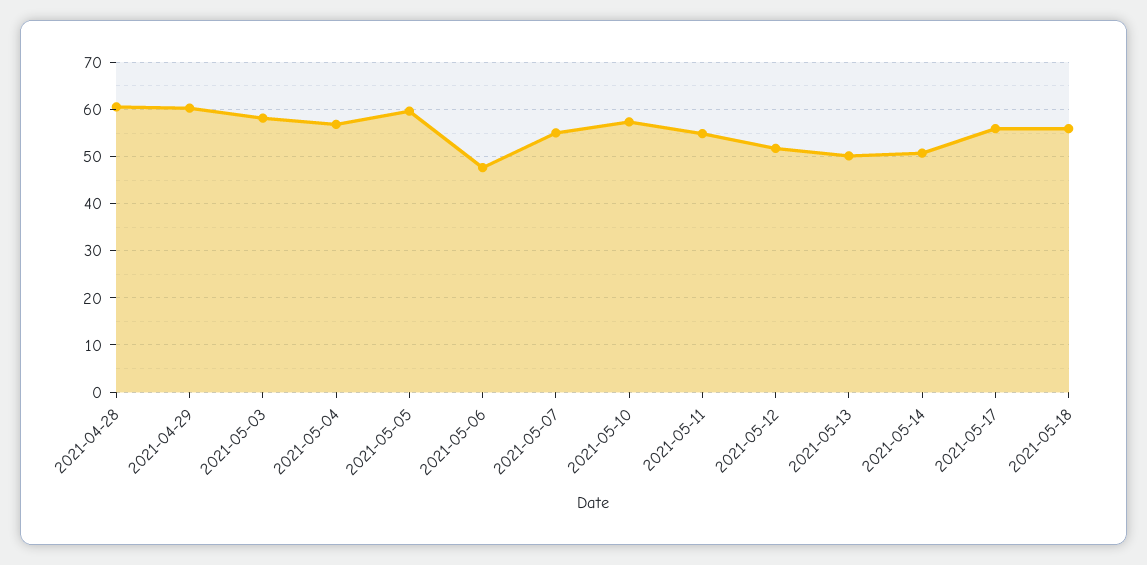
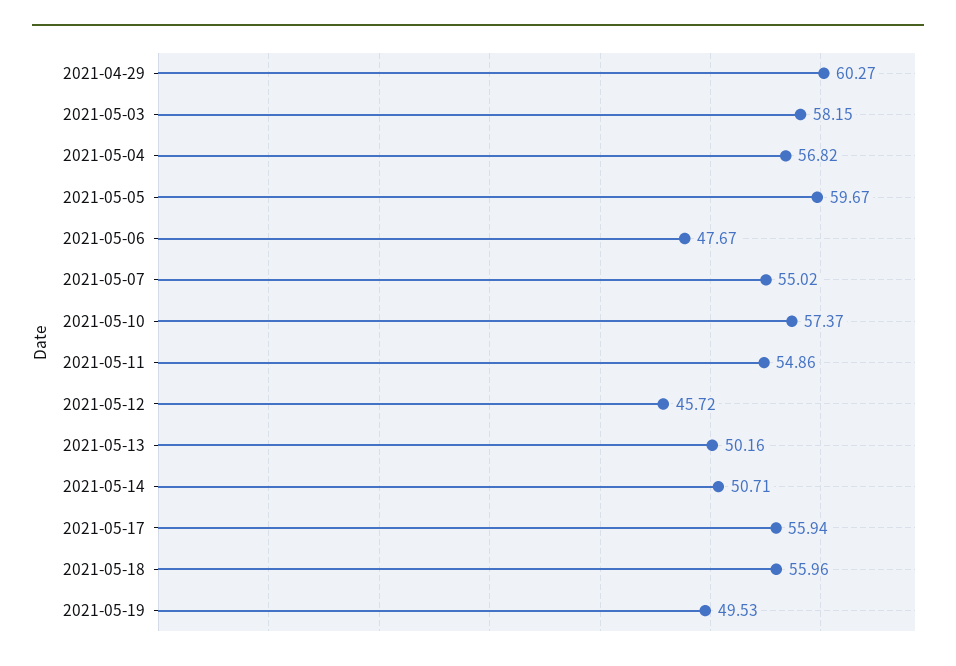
2021-04-28: 60 -> none
2021-05-12: 52 -> 45.72
2021-05-19: none -> 49.53

